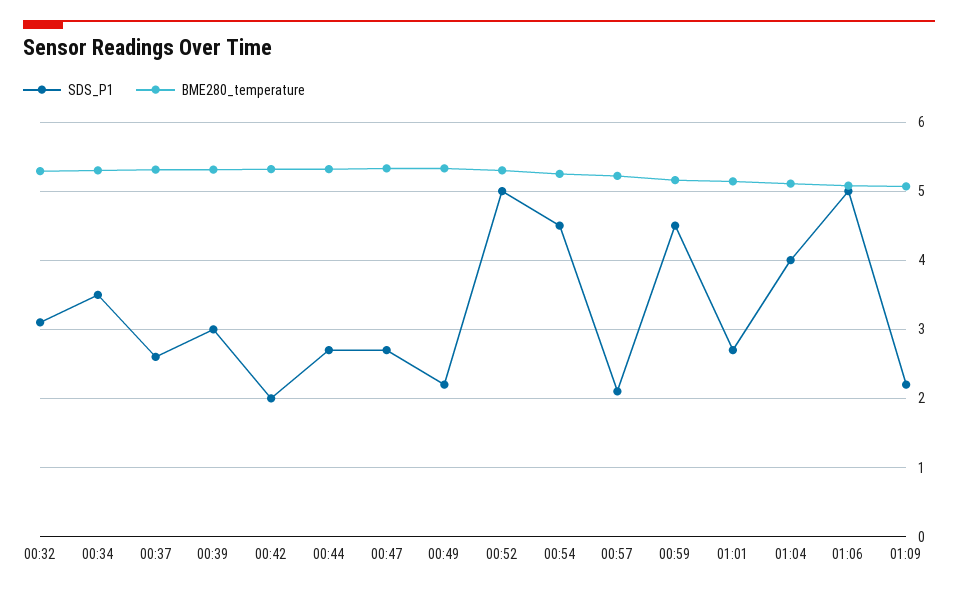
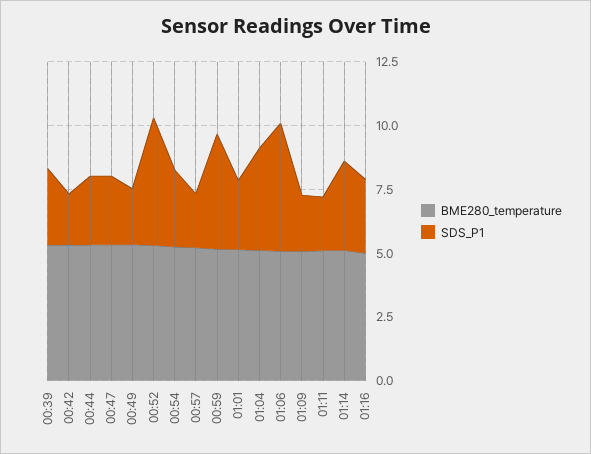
SDS_P1, 00:32: 3.1 -> none
BME280_temperature, 00:32: 5.3 -> none
SDS_P1, 00:34: 3.5 -> none
BME280_temperature, 00:34: 5.3 -> none
SDS_P1, 00:37: 2.6 -> none
BME280_temperature, 00:37: 5.3 -> none
SDS_P1, 00:54: 4.5 -> 3
BME280_temperature, 01:11: none -> 5
SDS_P1, 01:11: none -> 2
BME280_temperature, 01:14: none -> 5
SDS_P1, 01:14: none -> 3.5
BME280_temperature, 01:16: none -> 5
SDS_P1, 01:16: none -> 3

